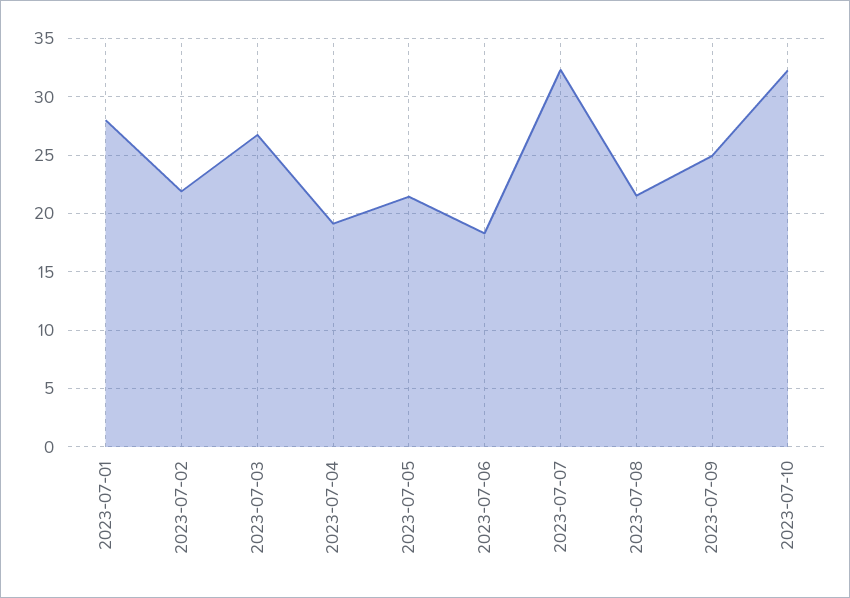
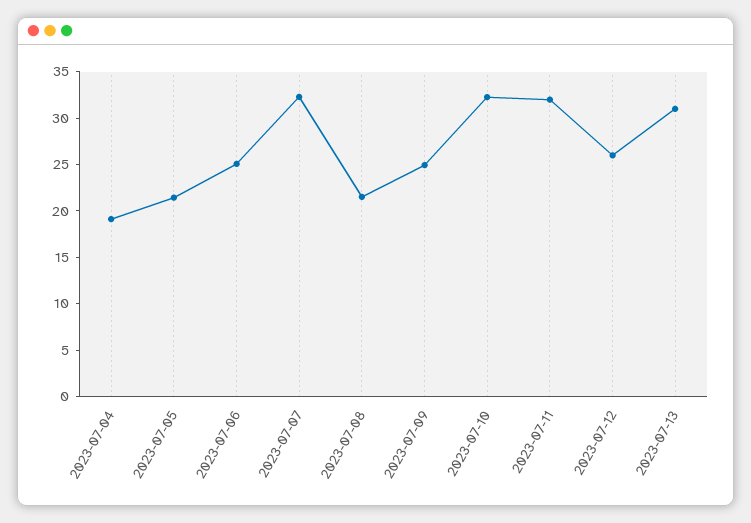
2023-07-01: 28 -> none
2023-07-02: 22 -> none
2023-07-03: 27 -> none
2023-07-06: 18 -> 25
2023-07-11: none -> 32
2023-07-12: none -> 26
2023-07-13: none -> 31

